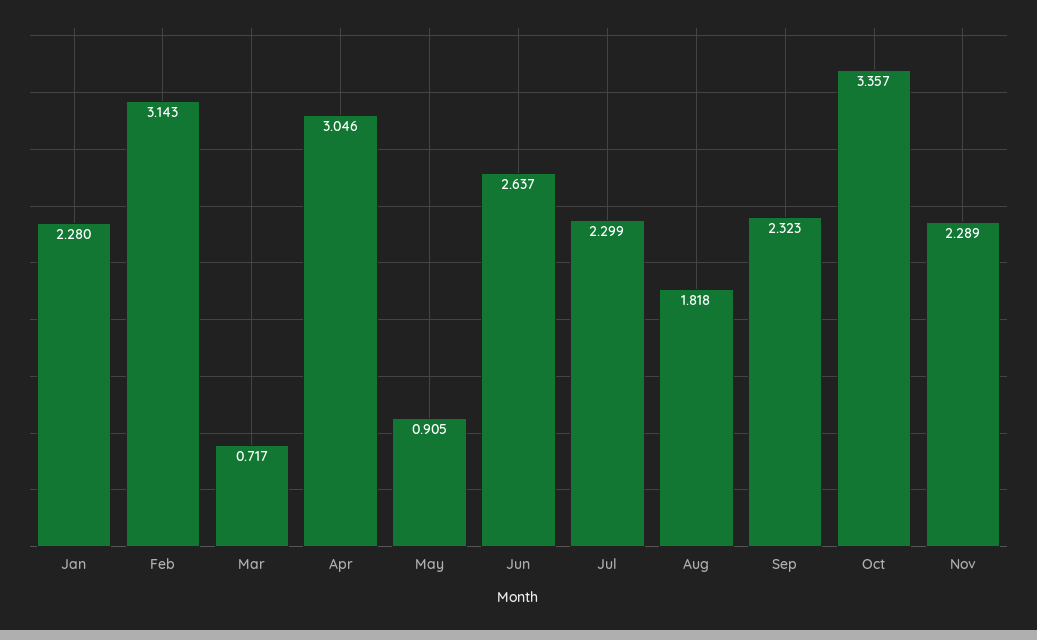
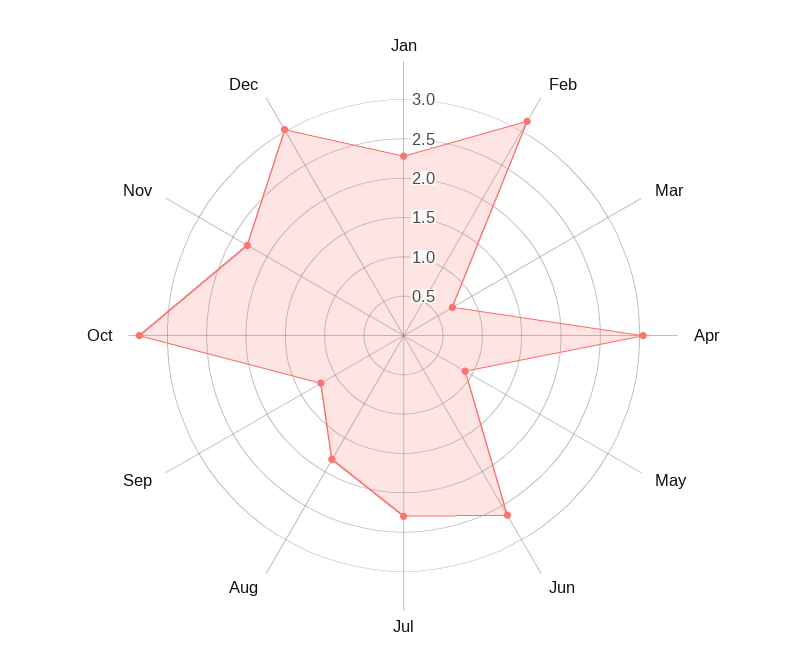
Sep: 2.323 -> 1.25
Dec: none -> 3

